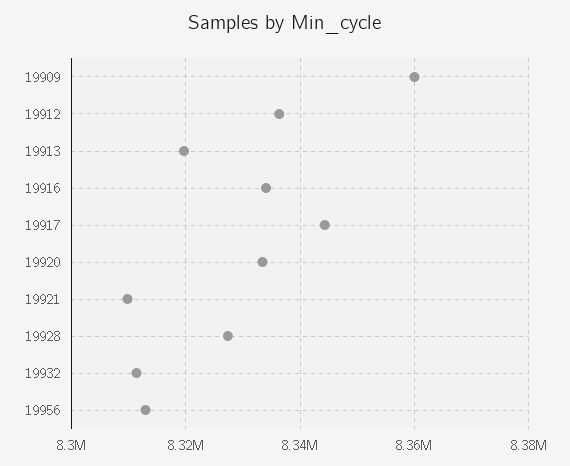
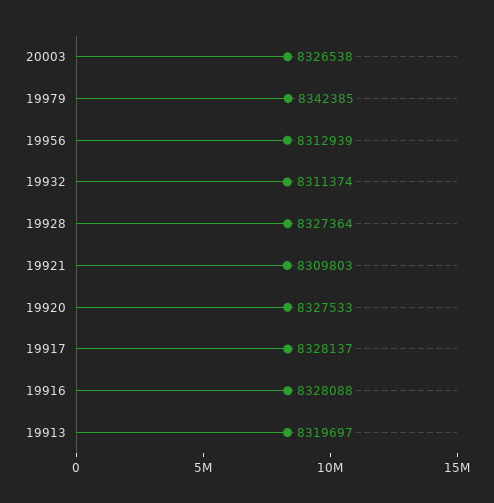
19909: 8360000 -> none
19912: 8336000 -> none
19916: 8334000 -> 8328088
19917: 8344000 -> 8328137
19920: 8334000 -> 8327533
20003: none -> 8326538
19979: none -> 8342385

